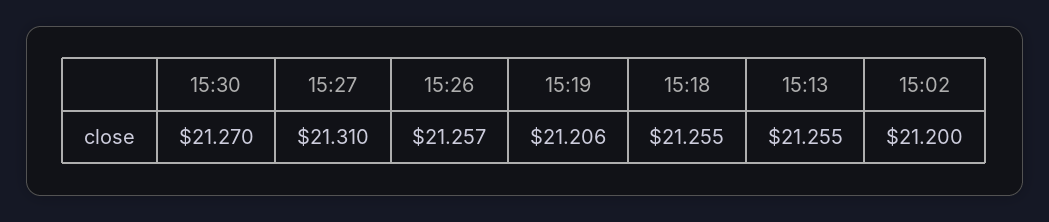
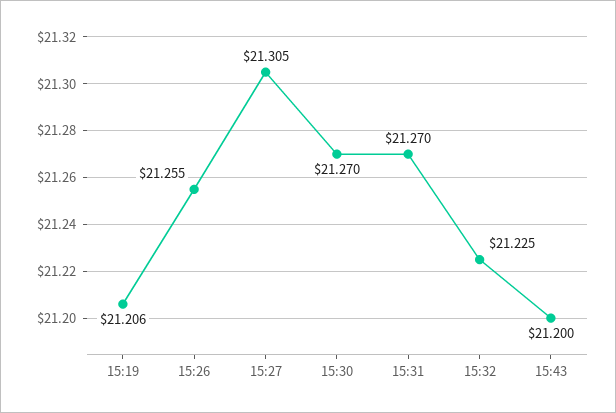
15:27: 21.31 -> 21.305
15:26: 21.257 -> 21.255
15:18: 21.255 -> none
15:13: 21.255 -> none
15:02: 21.2 -> none
15:31: none -> 21.27
15:32: none -> 21.225
15:43: none -> 21.2

